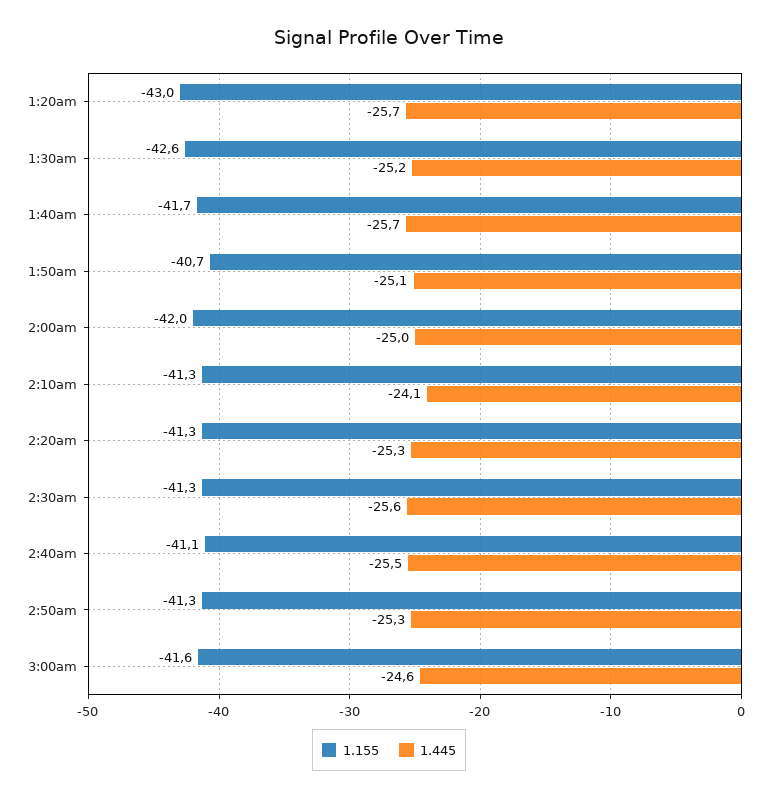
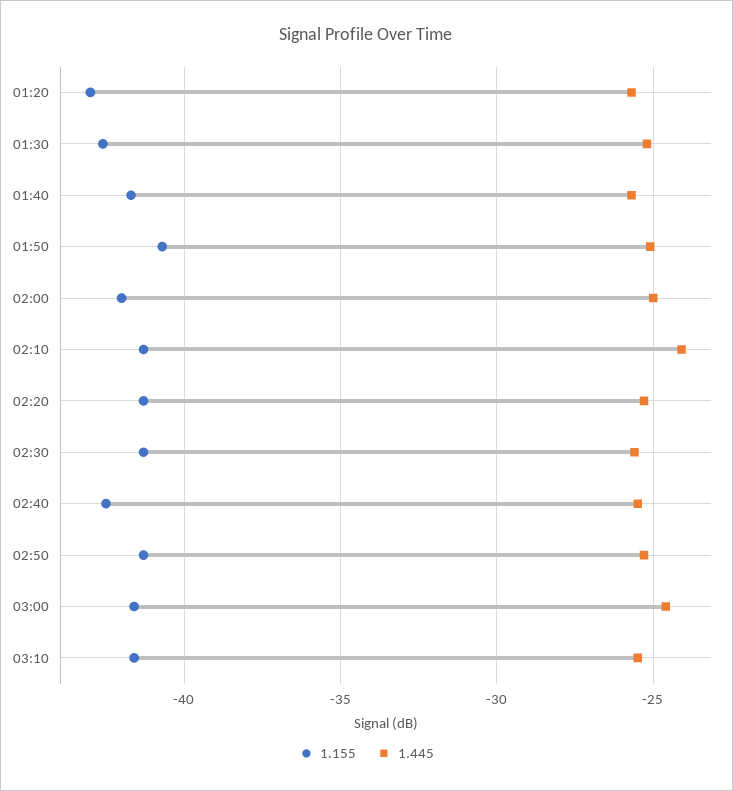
1.155, 2:40am: -41.1 -> -42.5
1.155, 03:10: none -> -41.5
1.445, 03:10: none -> -25.5

